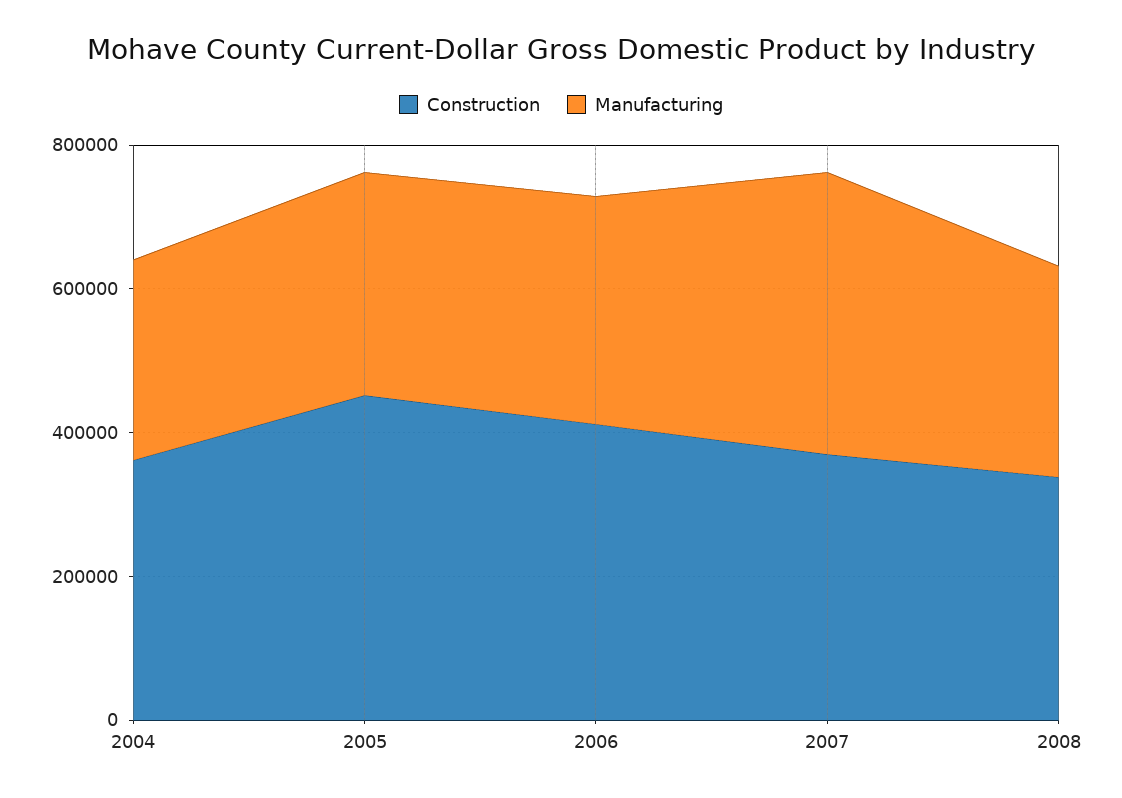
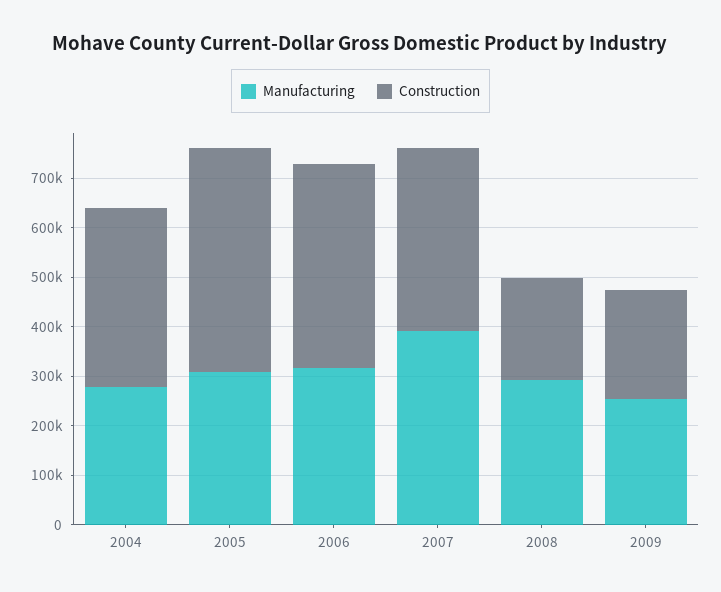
Construction, 2008: 350000 -> 200000
Manufacturing, 2009: none -> 260000
Construction, 2009: none -> 220000

